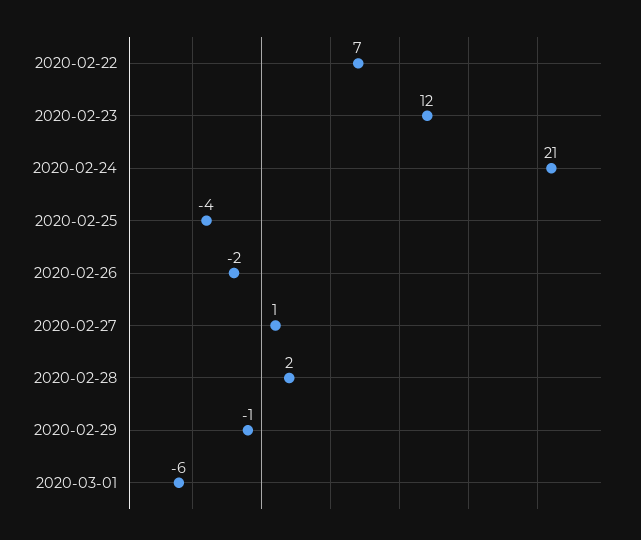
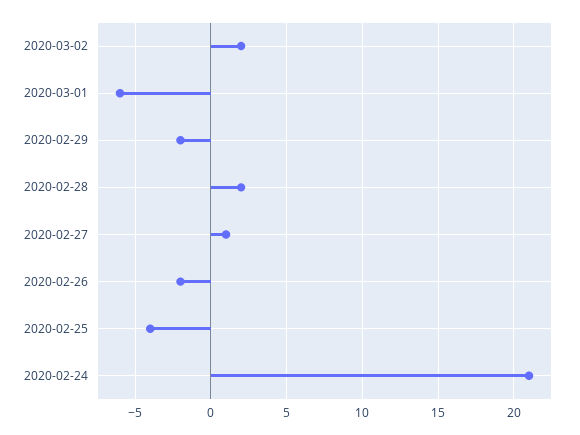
2020-02-22: 7 -> none
2020-02-23: 12 -> none
2020-02-29: -1 -> -2
2020-03-02: none -> 2

